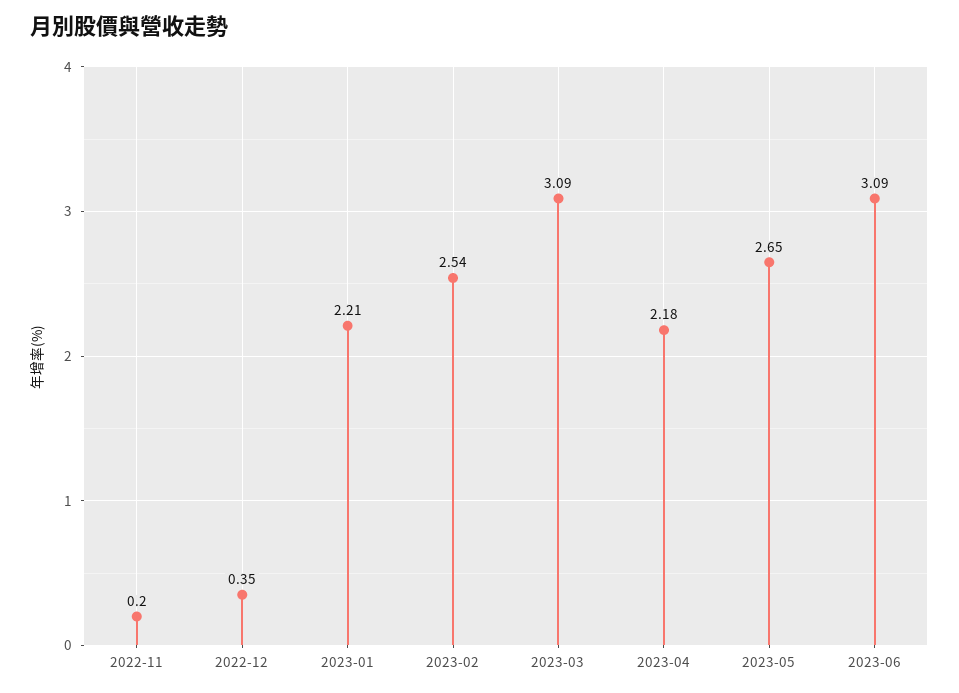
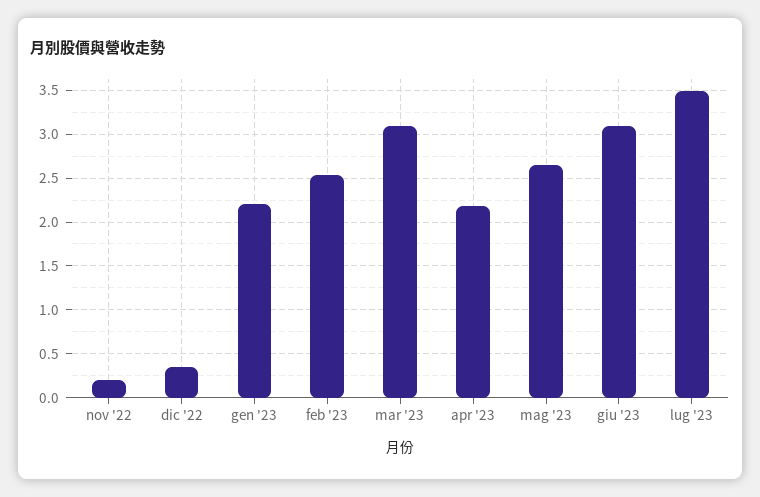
lug '23: none -> 3.5

